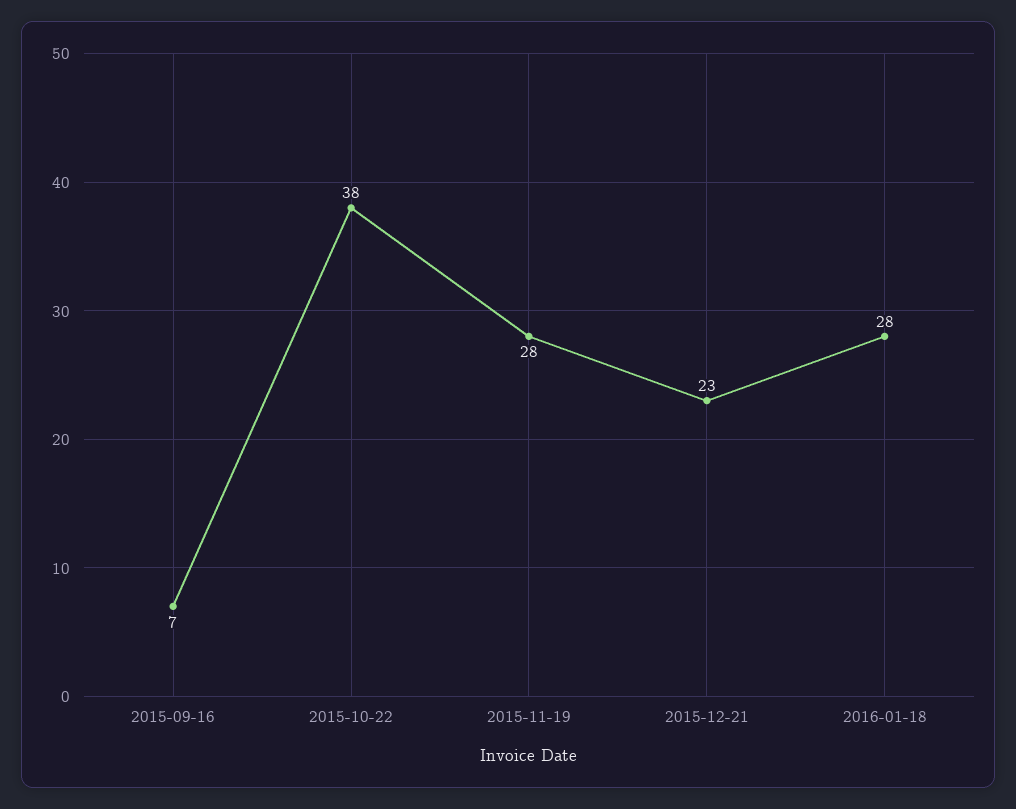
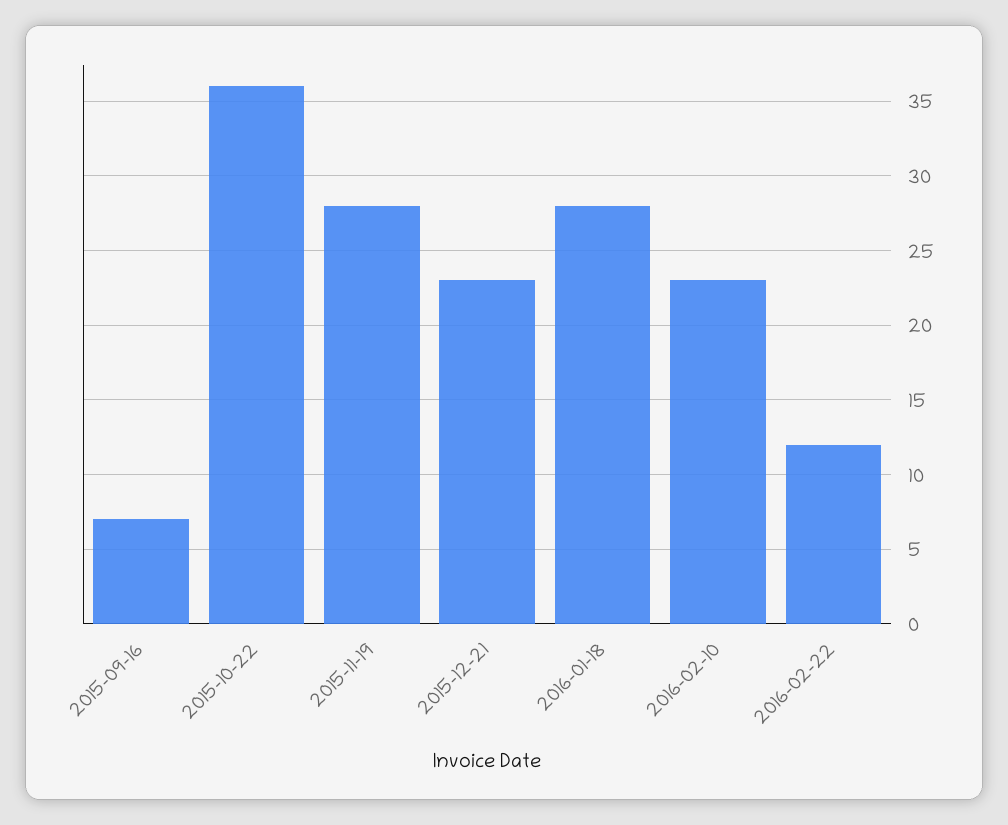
2015-10-22: 38 -> 36
2016-02-10: none -> 23
2016-02-22: none -> 12

